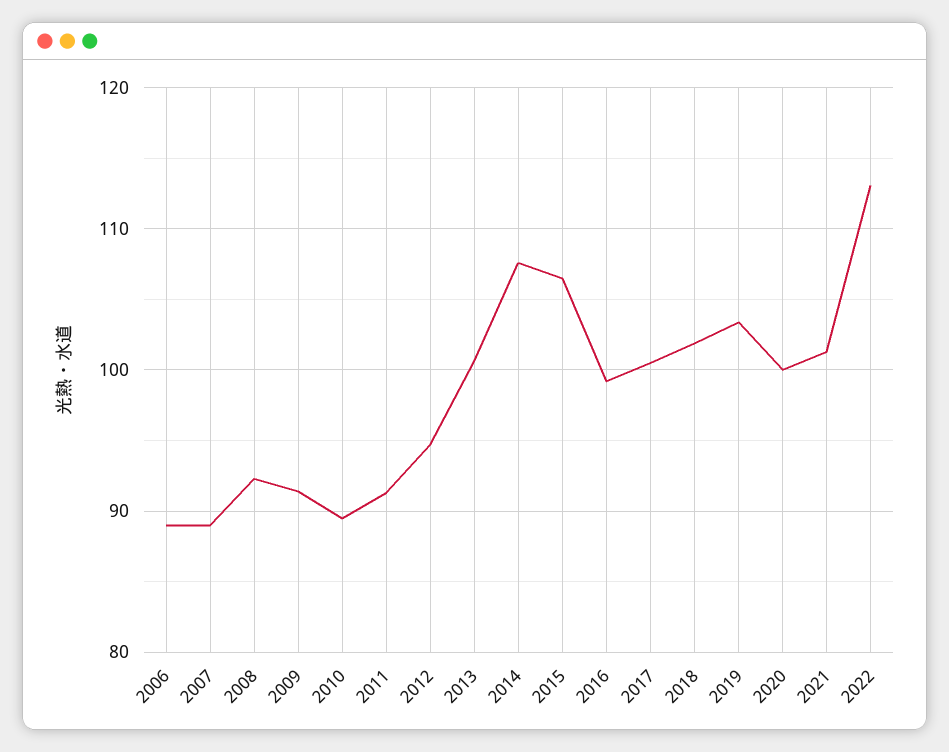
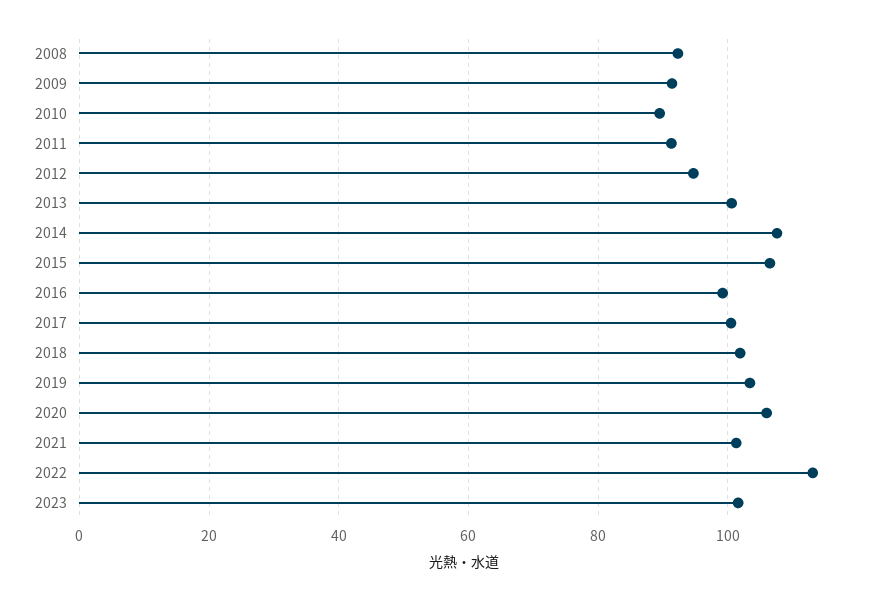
2006: 89 -> none
2007: 89 -> none
2020: 100 -> 106
2023: none -> 102

